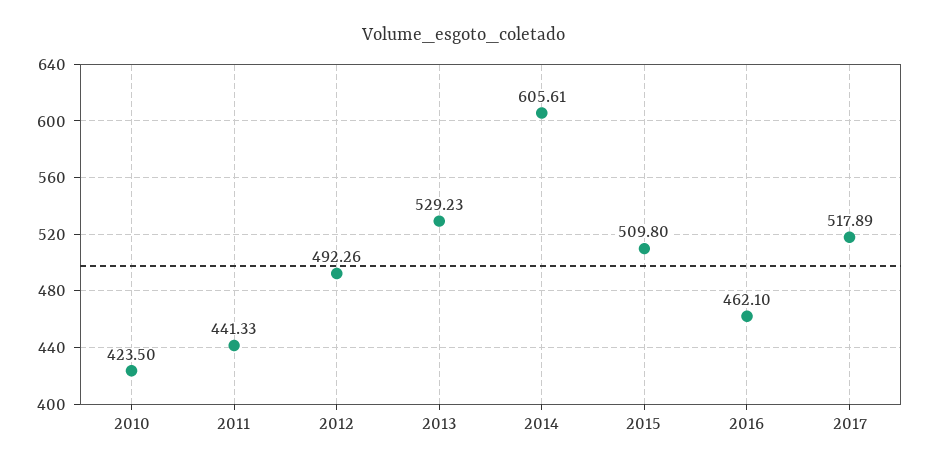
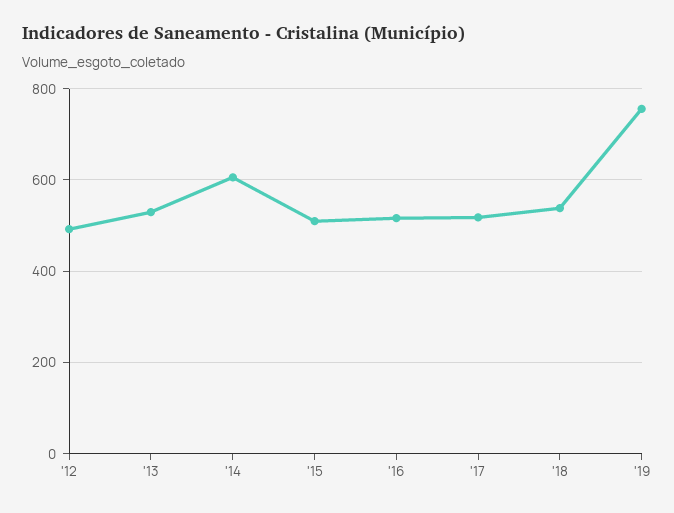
2010: 423.5 -> none
2011: 441.33 -> none
2016: 462.1 -> 520
'18: none -> 540
'19: none -> 760

